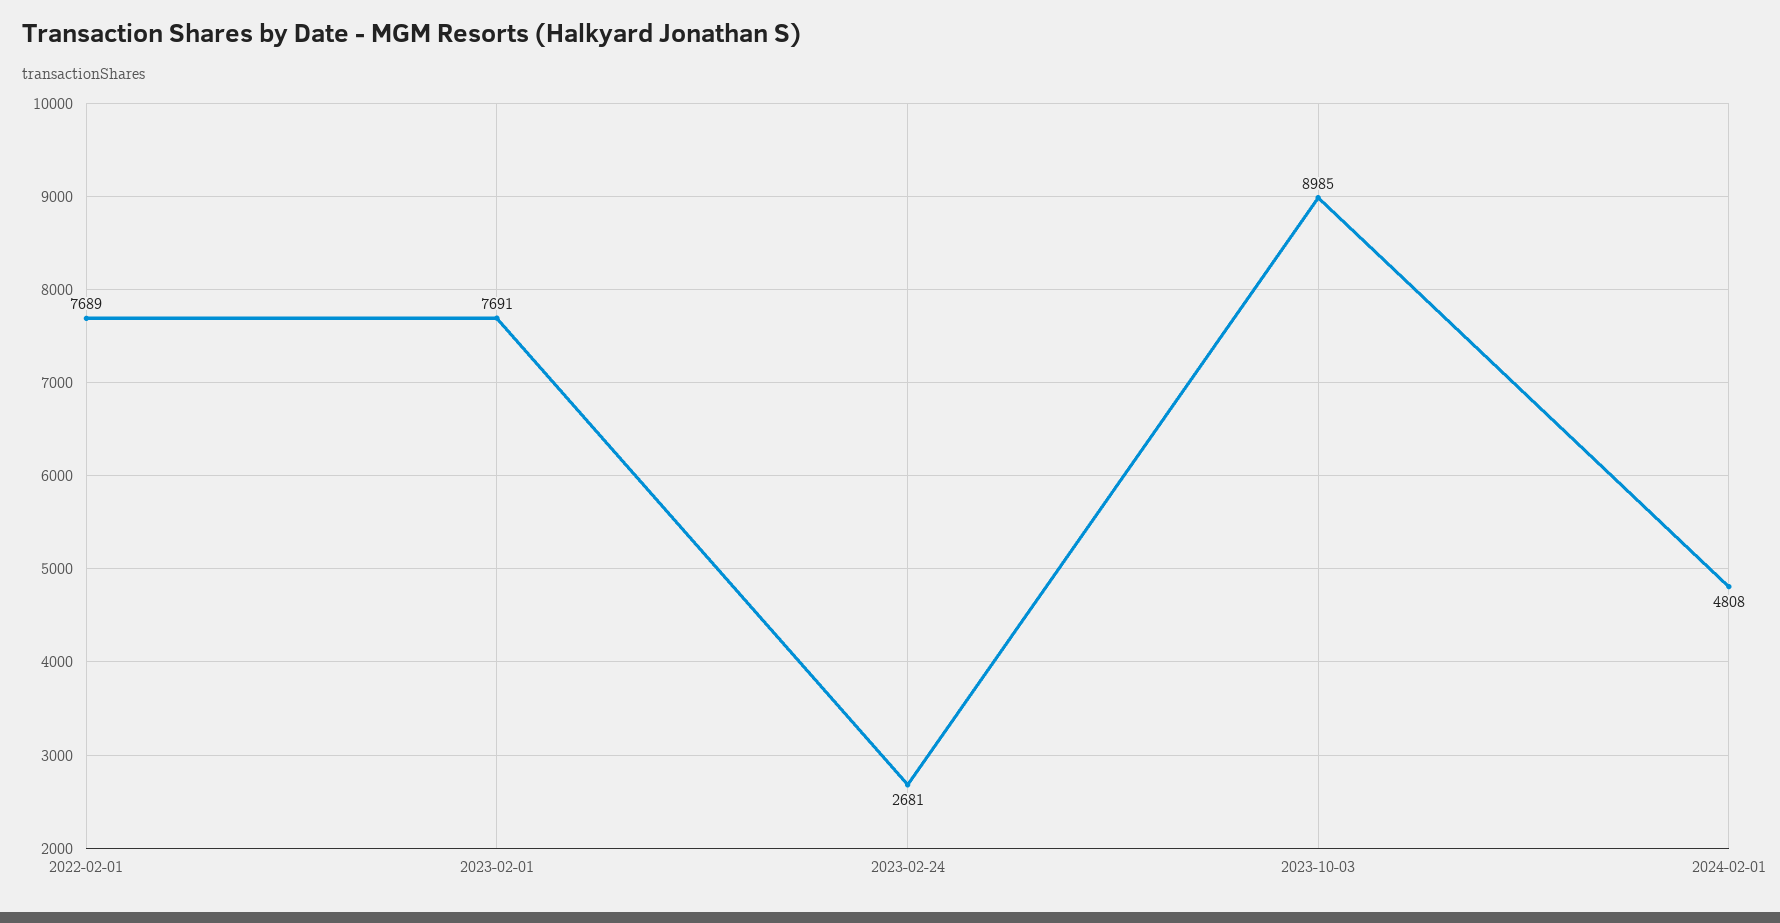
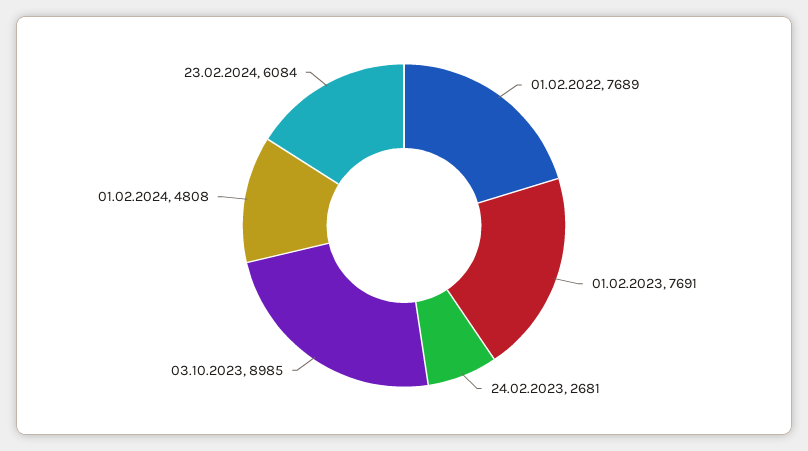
23.02.2024: none -> 6084

